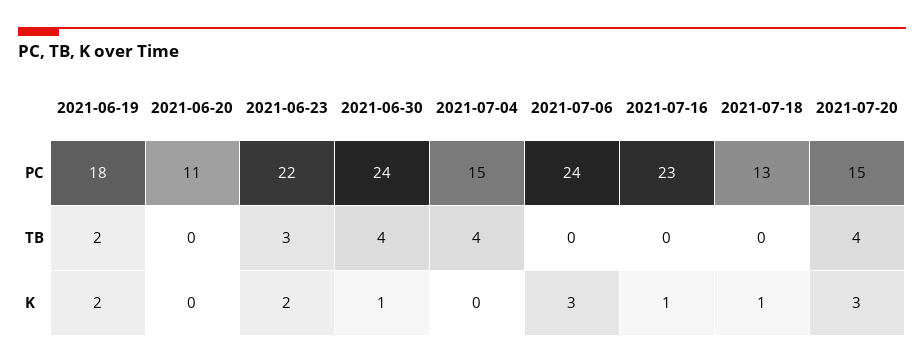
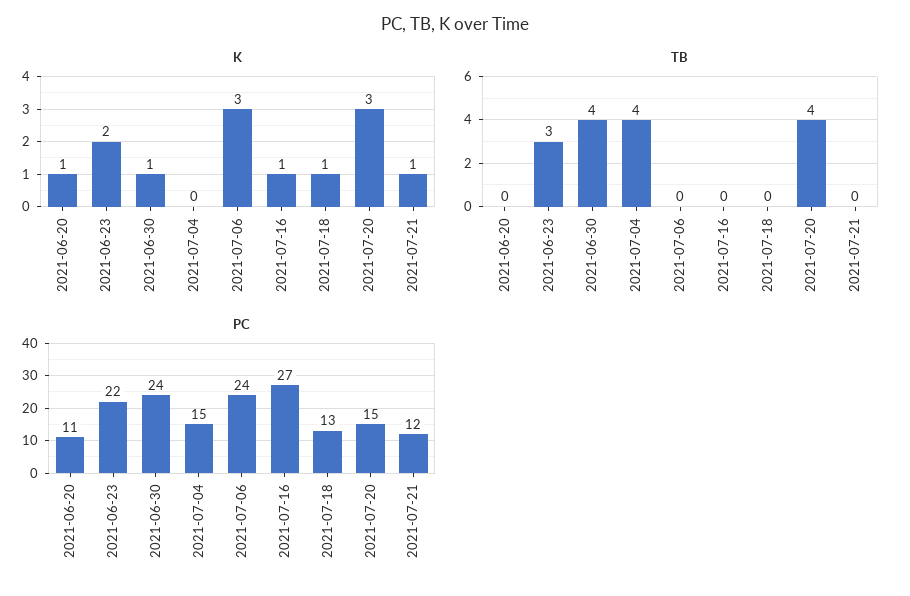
PC, 2021-06-19: 18 -> none
PC, 2021-07-16: 23 -> 27
TB, 2021-06-19: 2 -> none
K, 2021-06-19: 2 -> none
K, 2021-06-20: 0 -> 1
K, 2021-07-21: none -> 1
TB, 2021-07-21: none -> 0
PC, 2021-07-21: none -> 12

